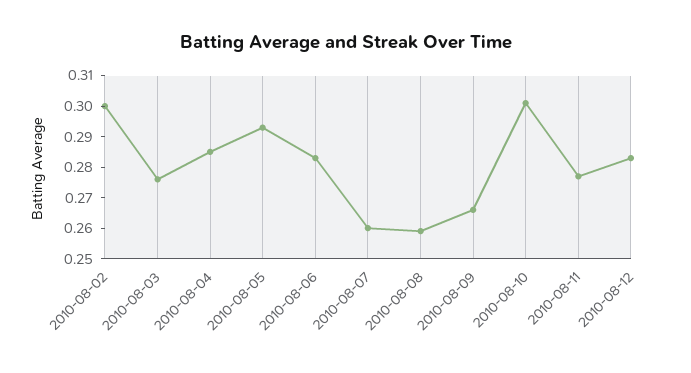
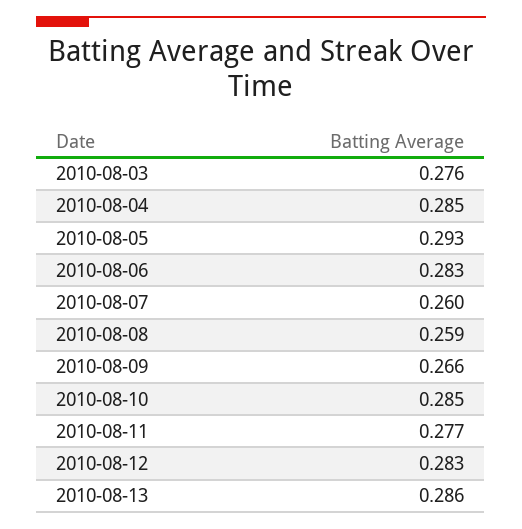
2010-08-02: 0.3 -> none
2010-08-10: 0.3 -> 0.285
2010-08-13: none -> 0.286

